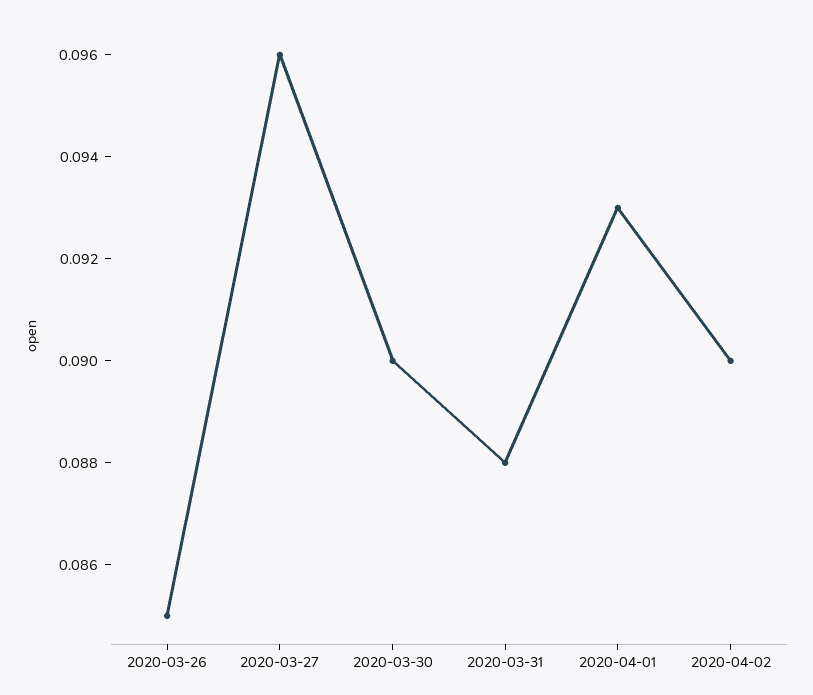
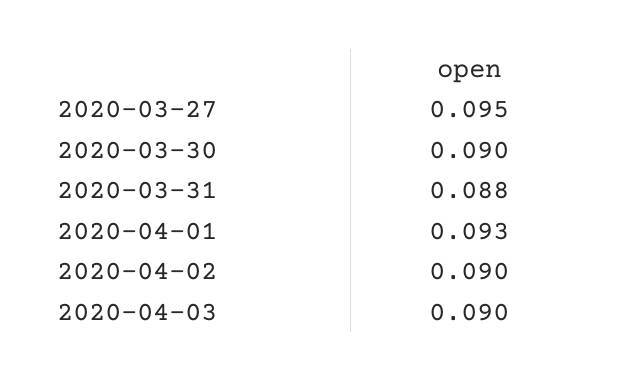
2020-03-26: 0.085 -> none
2020-03-27: 0.096 -> 0.095
2020-04-03: none -> 0.09

